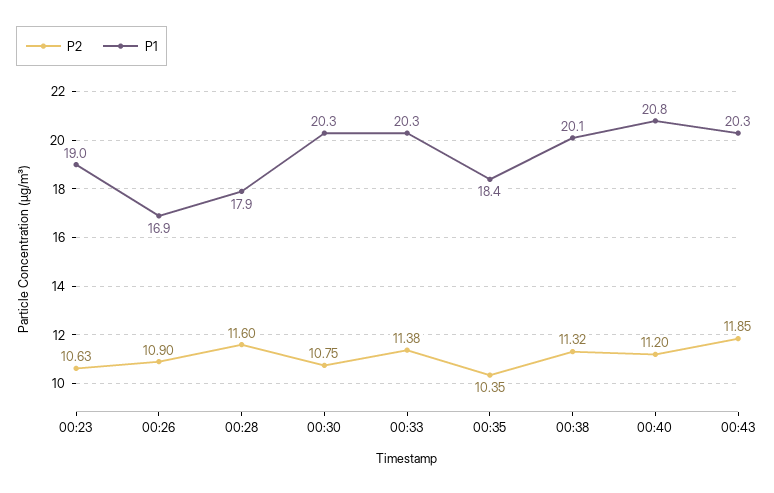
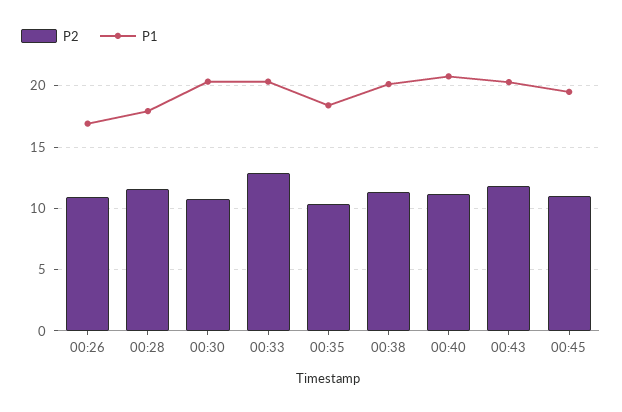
P2, 00:23: 10.63 -> none
P1, 00:23: 19 -> none
P2, 00:33: 11.38 -> 13
P2, 00:45: none -> 11
P1, 00:45: none -> 19.5

